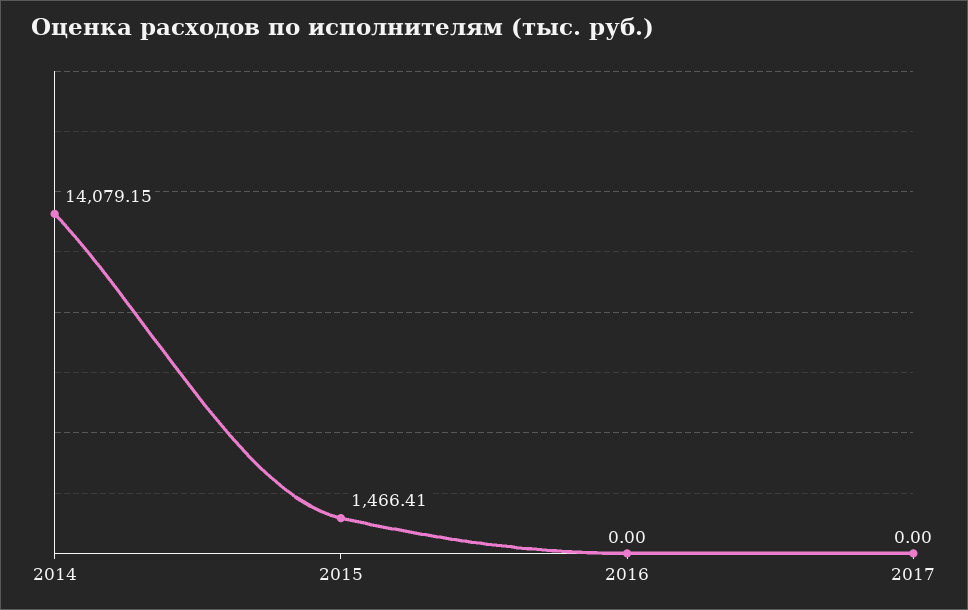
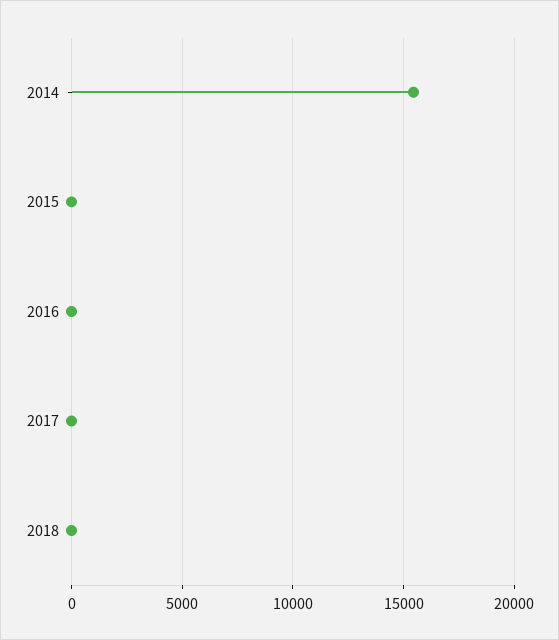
2014: 14079.15 -> 15500
2015: 1466.41 -> 0
2018: none -> 0

